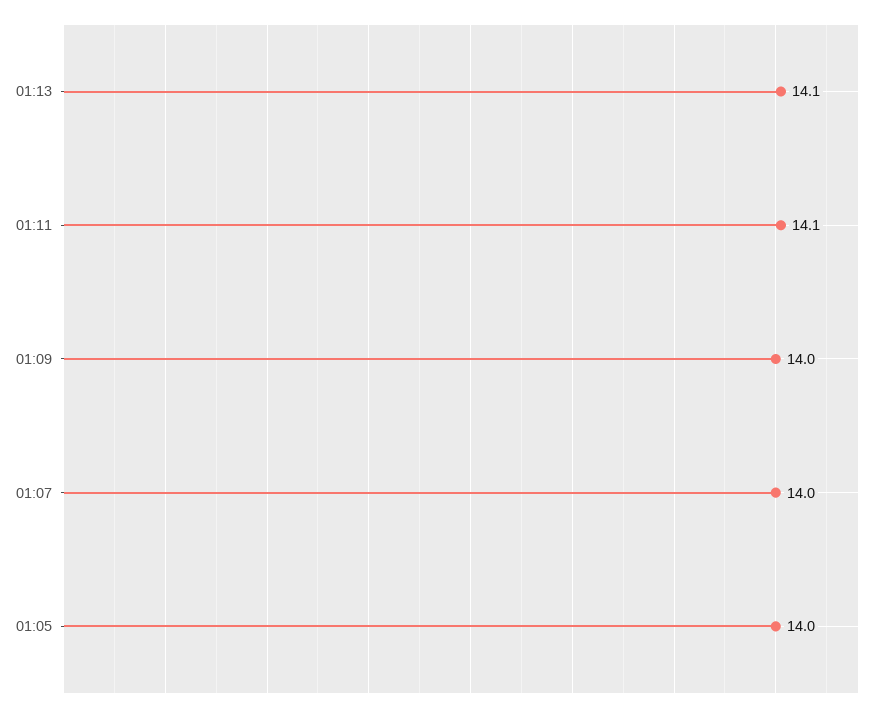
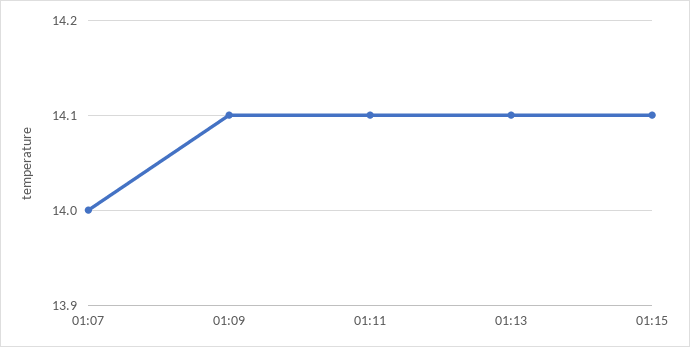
01:09: 14 -> 14.1
01:05: 14 -> none
01:15: none -> 14.1

